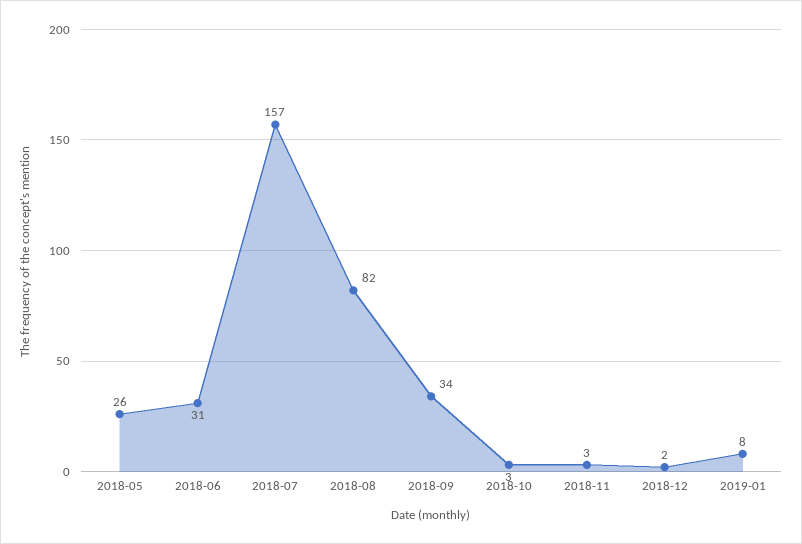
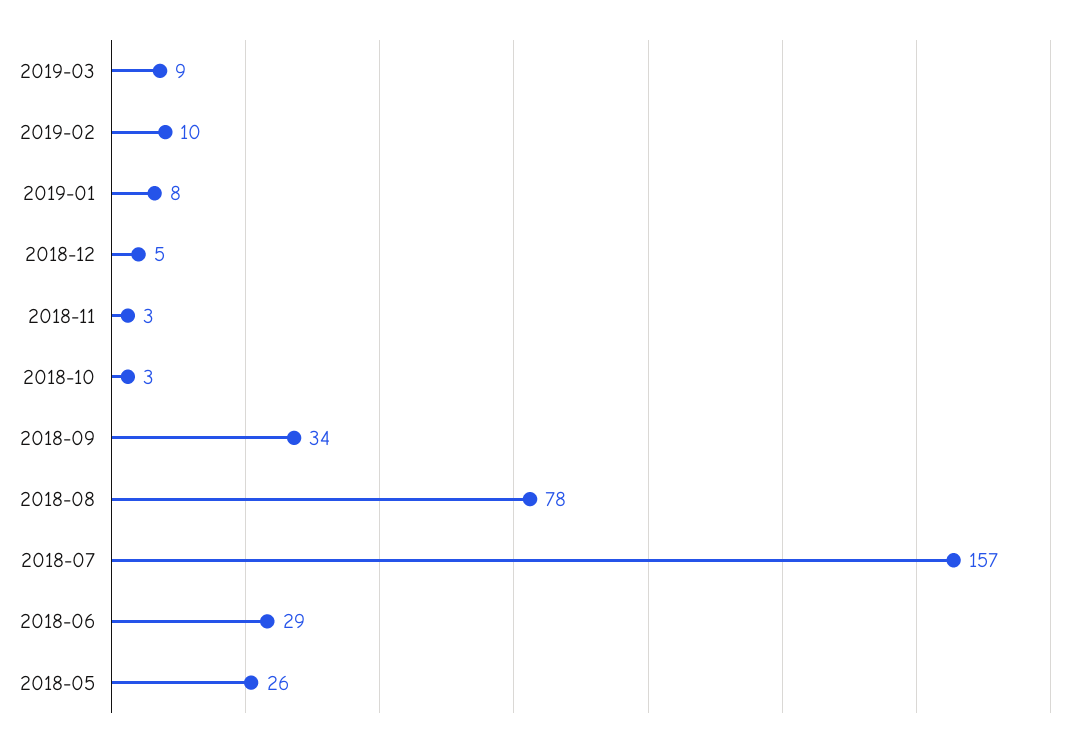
2018-06: 31 -> 29
2018-08: 82 -> 78
2018-12: 2 -> 5
2019-03: none -> 9
2019-02: none -> 10

